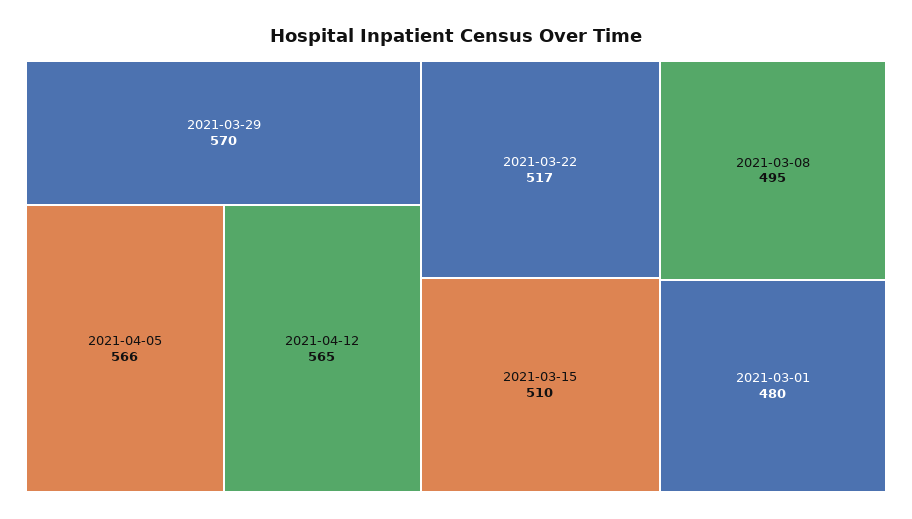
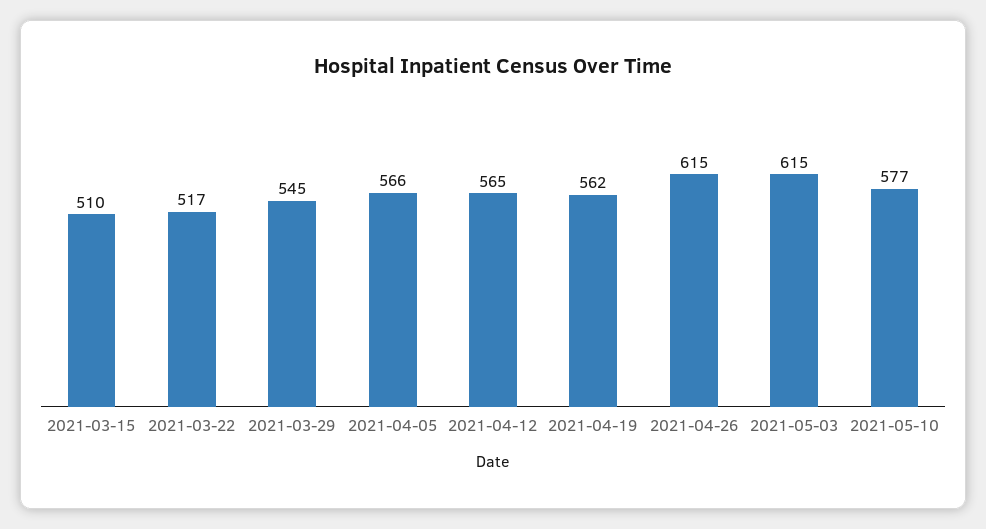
2021-03-29: 570 -> 545
2021-03-08: 495 -> none
2021-03-01: 480 -> none
2021-04-19: none -> 562
2021-04-26: none -> 615
2021-05-03: none -> 615
2021-05-10: none -> 577

